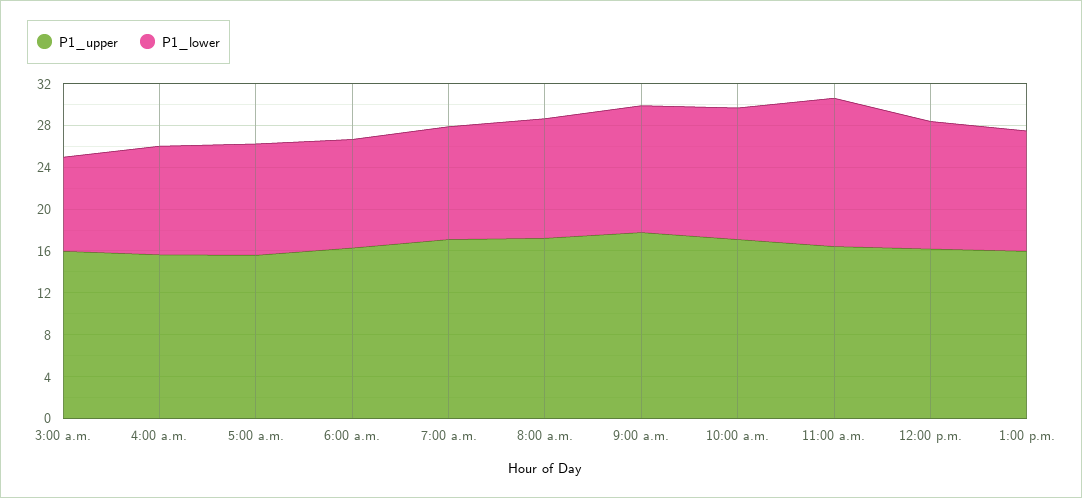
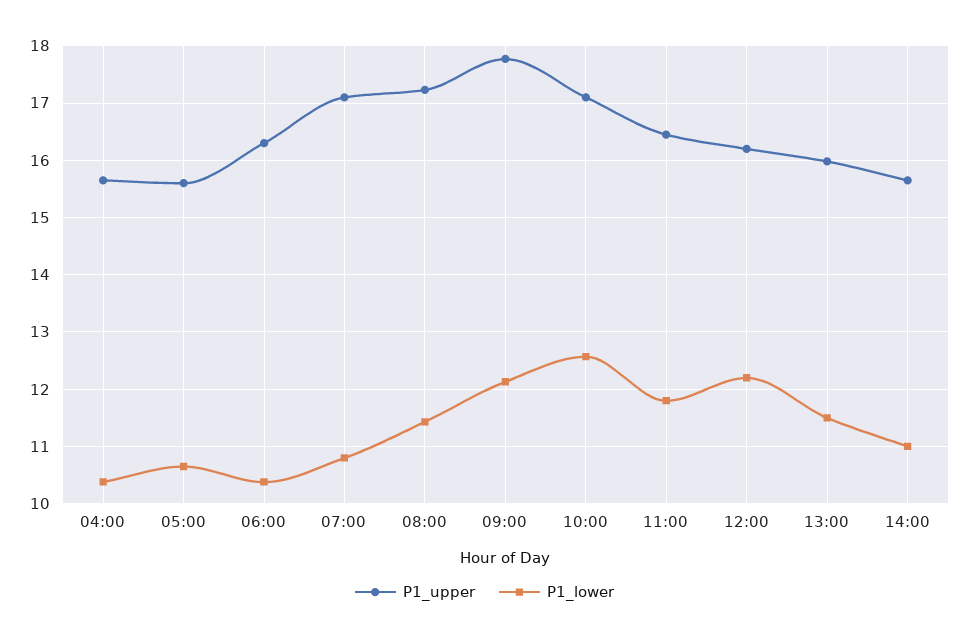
P1_upper, 3:00 a.m.: 16 -> none
P1_lower, 3:00 a.m.: 9 -> none
P1_lower, 11:00 a.m.: 14 -> 11.8
P1_upper, 14:00: none -> 15.6
P1_lower, 14:00: none -> 11

